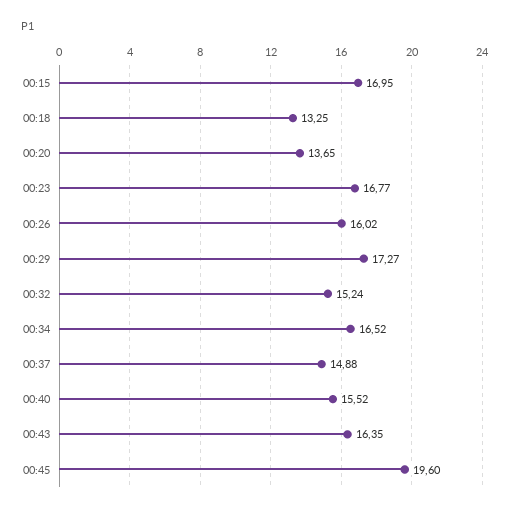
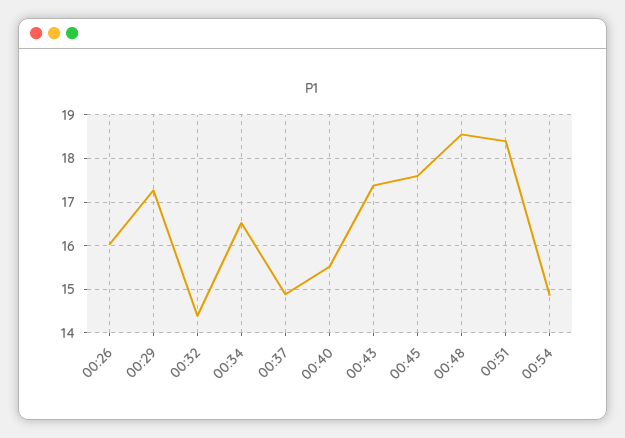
00:15: 16.95 -> none
00:18: 13.25 -> none
00:20: 13.65 -> none
00:23: 16.77 -> none
00:32: 15.24 -> 14.4
00:43: 16.35 -> 17.4
00:45: 19.6 -> 17.6
00:48: none -> 18.6
00:51: none -> 18.4
00:54: none -> 14.8

